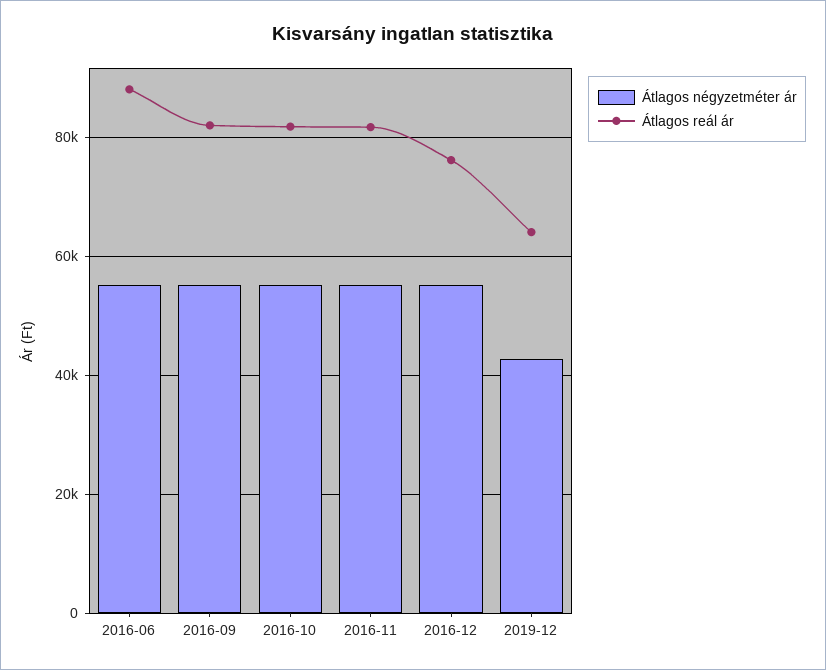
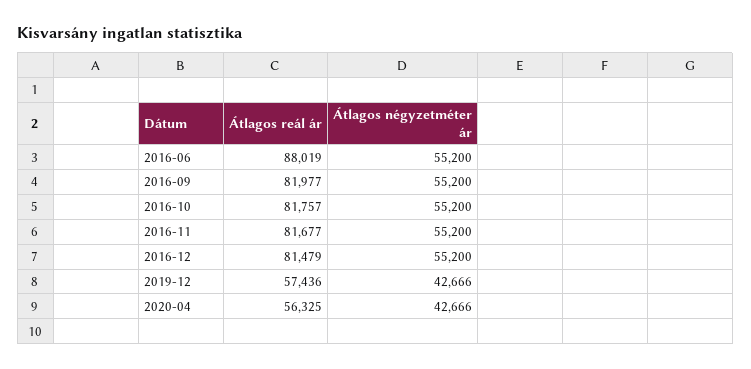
Átlagos reál ár, 2016-12: 76000 -> 81479
Átlagos reál ár, 2019-12: 64000 -> 57436
Átlagos reál ár, 2020-04: none -> 56325
Átlagos négyzetméter ár, 2020-04: none -> 42666

